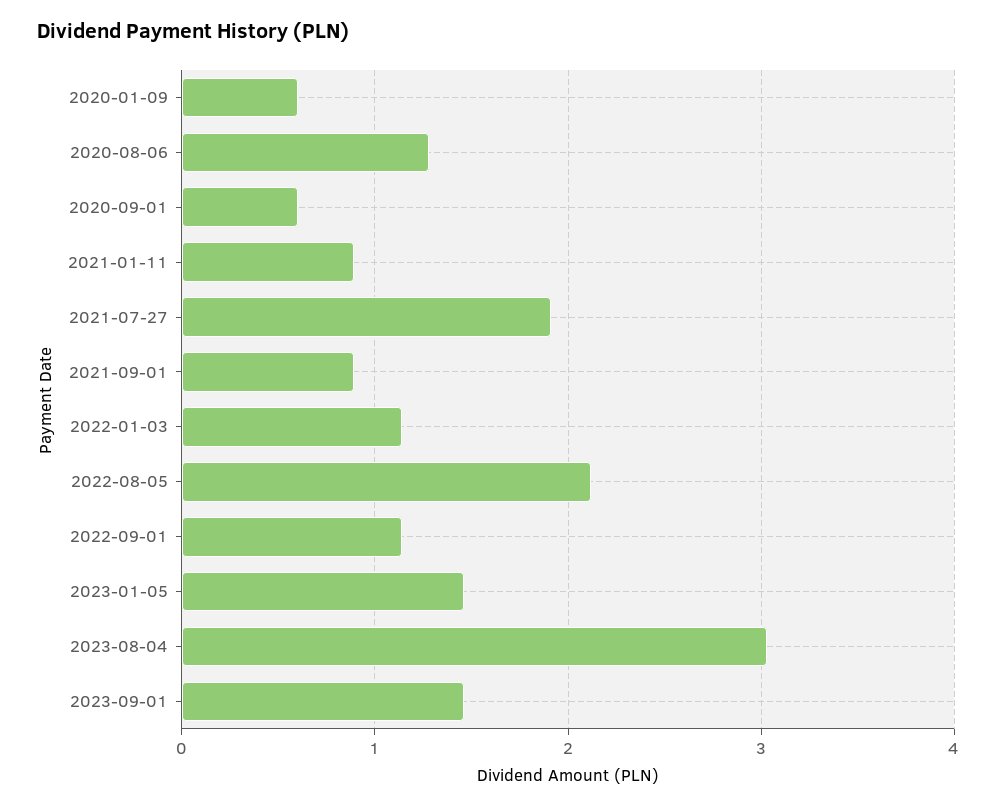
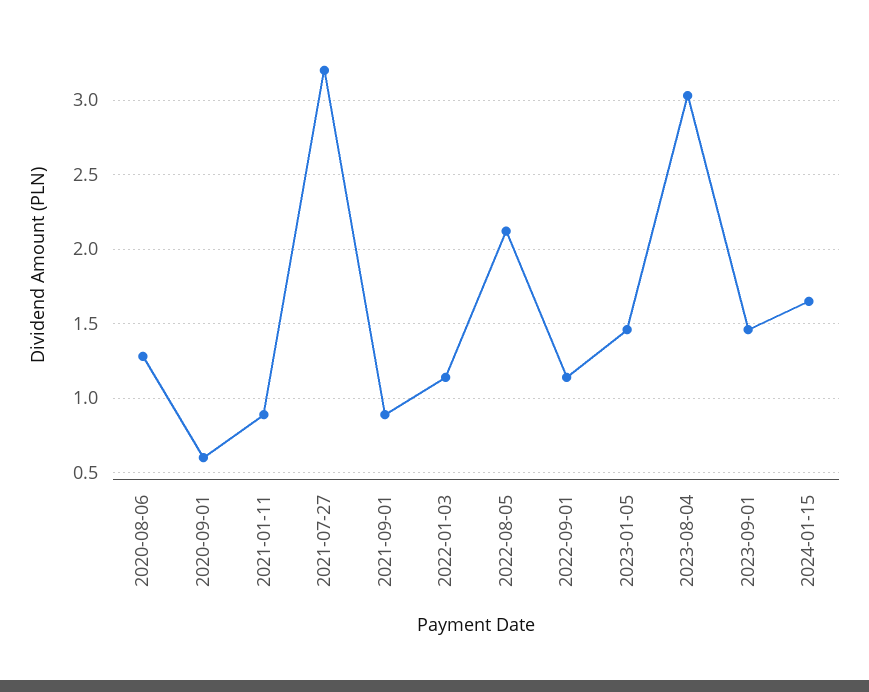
2020-01-09: 0.6 -> none
2021-07-27: 1.9 -> 3.2
2024-01-15: none -> 1.65

